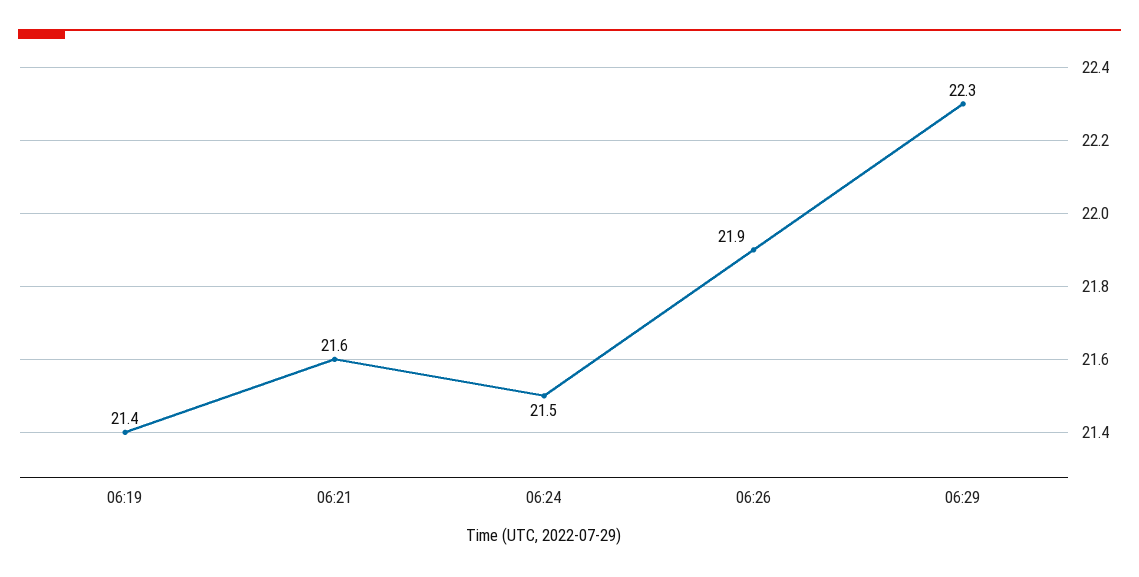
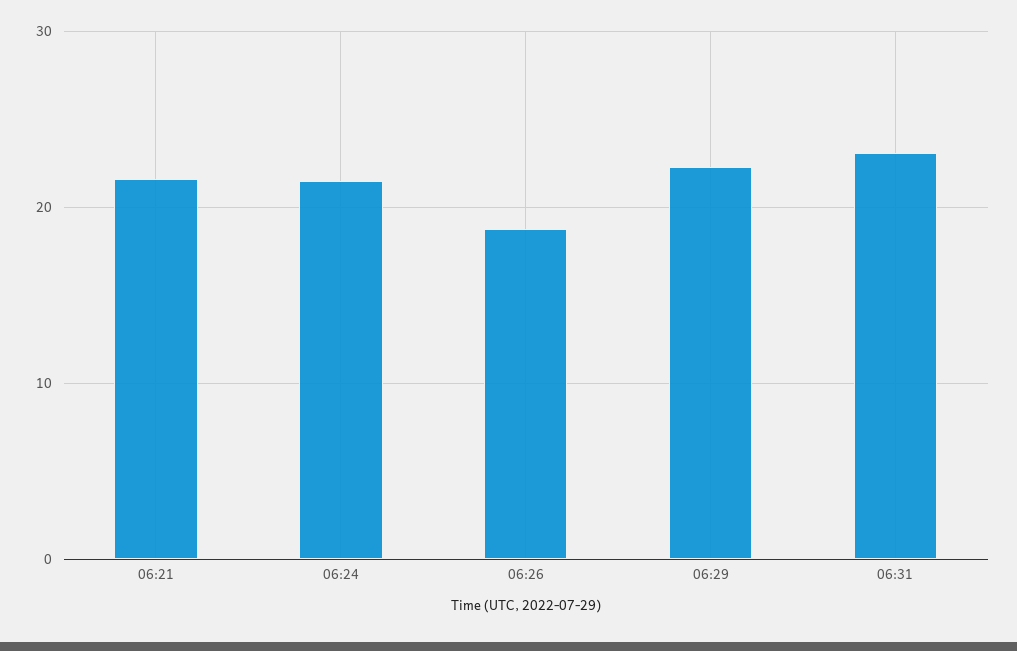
06:19: 21.4 -> none
06:26: 21.9 -> 19
06:31: none -> 23

